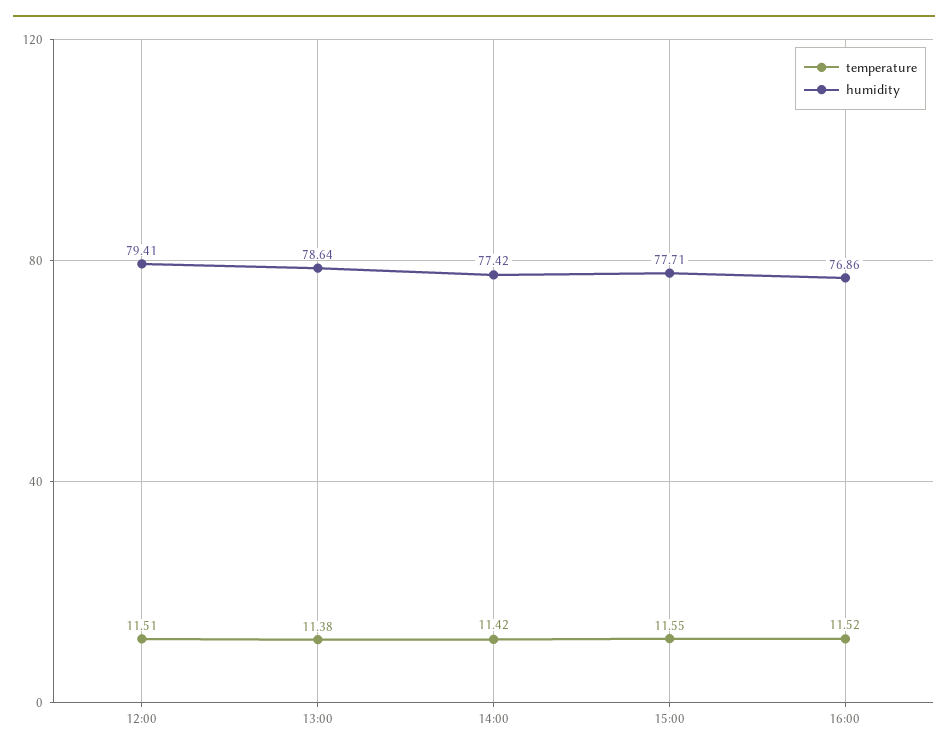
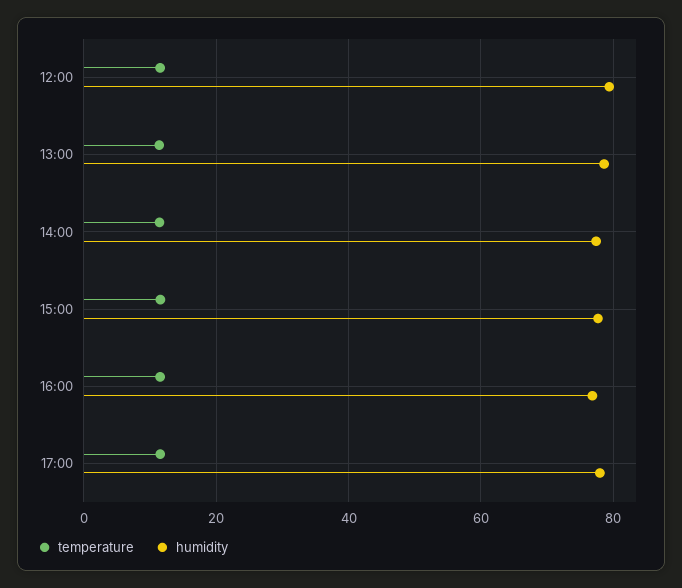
temperature, 17:00: none -> 12
humidity, 17:00: none -> 78

